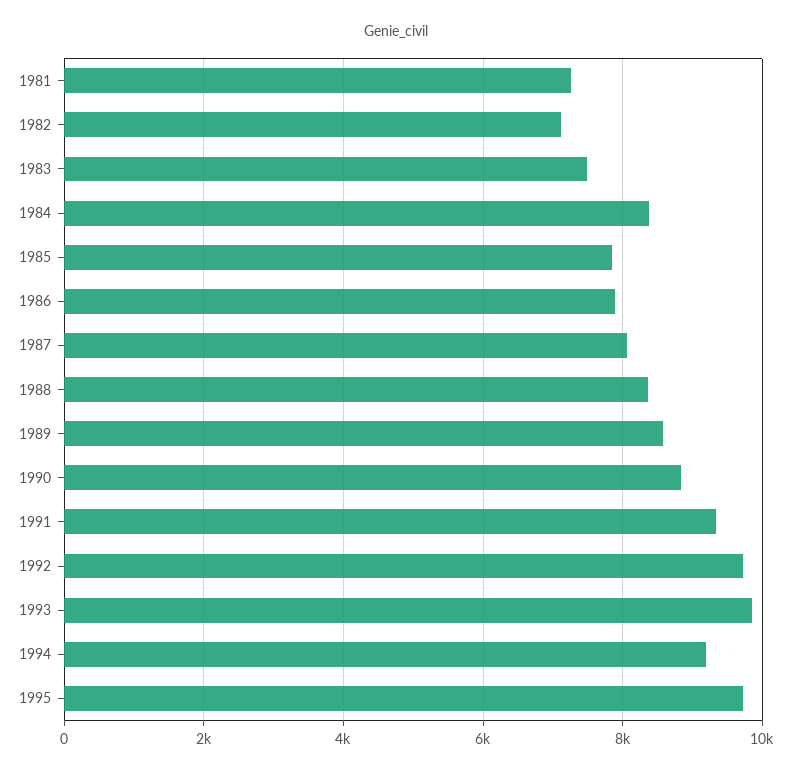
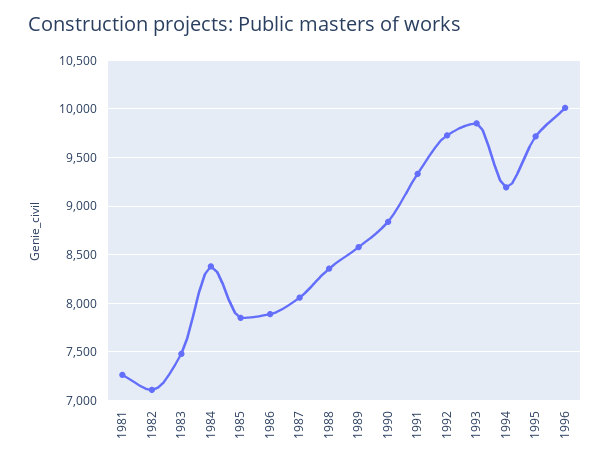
1996: none -> 10000

